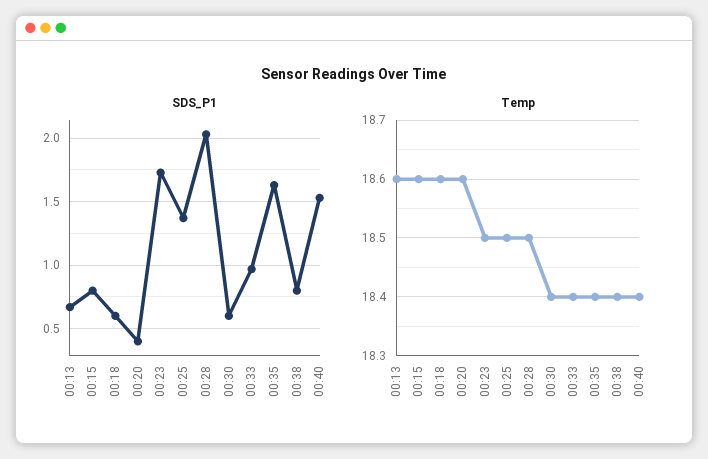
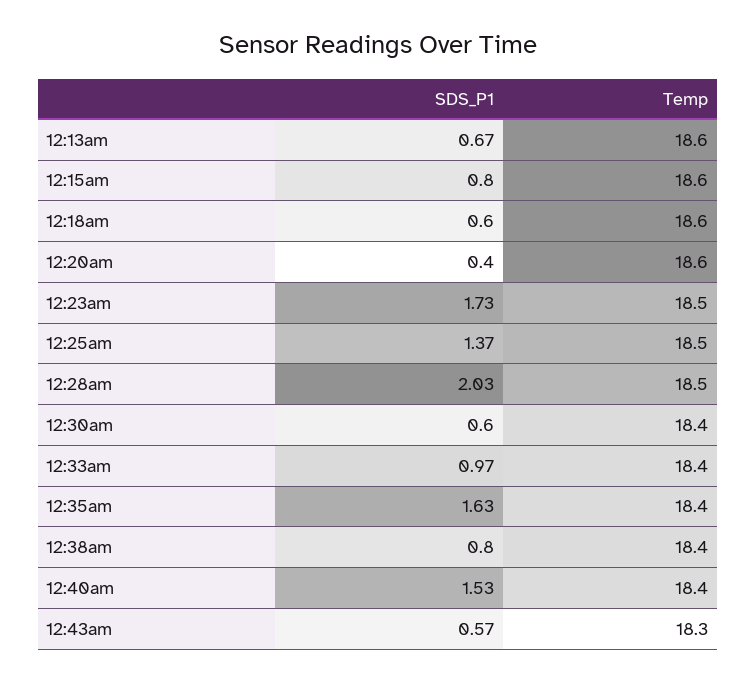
SDS_P1, 12:43am: none -> 0.57
Temp, 12:43am: none -> 18.3

